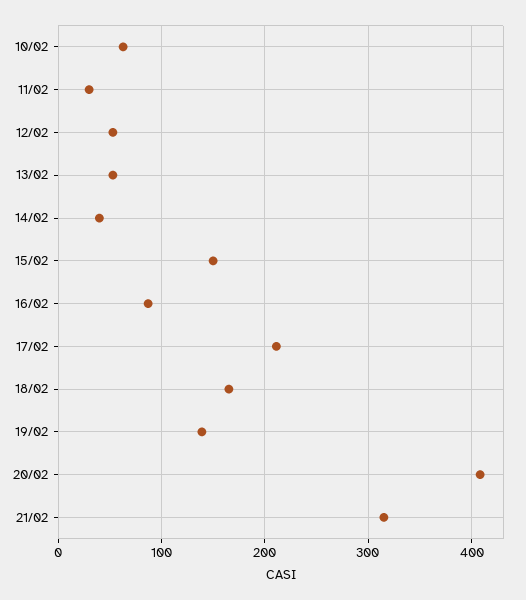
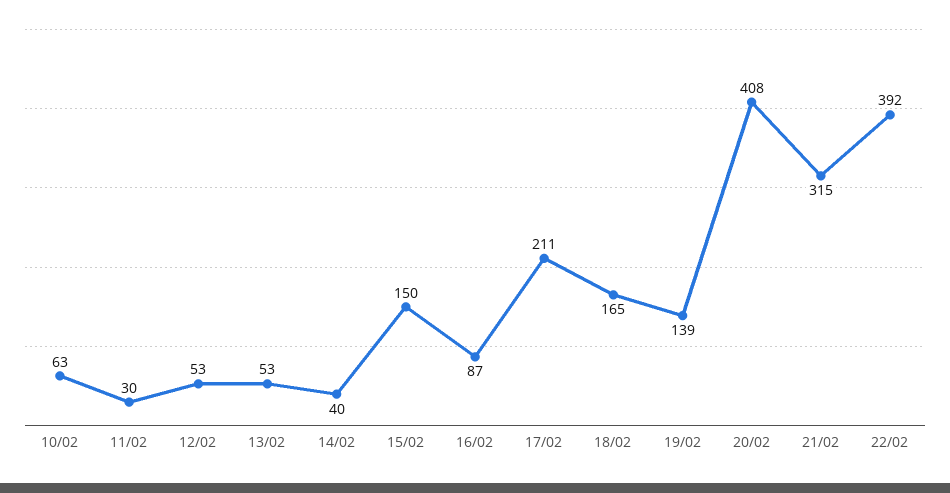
22/02: none -> 392

